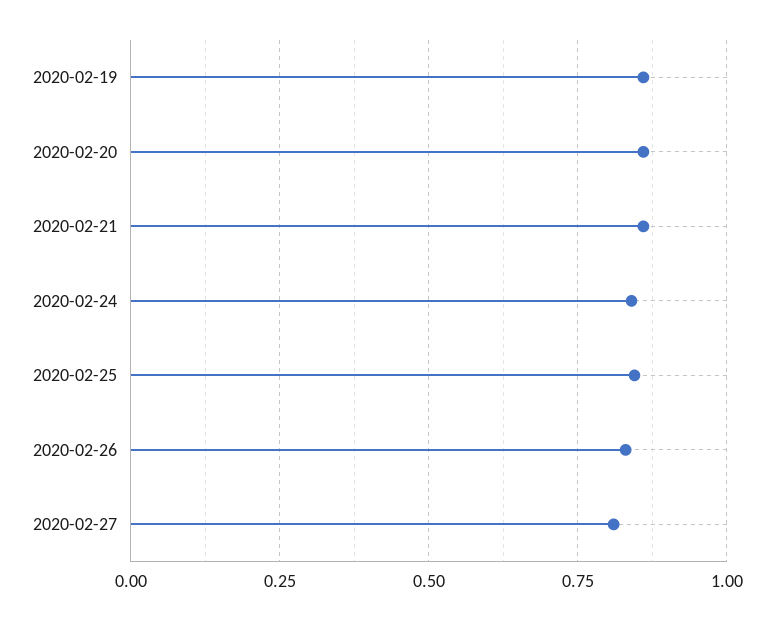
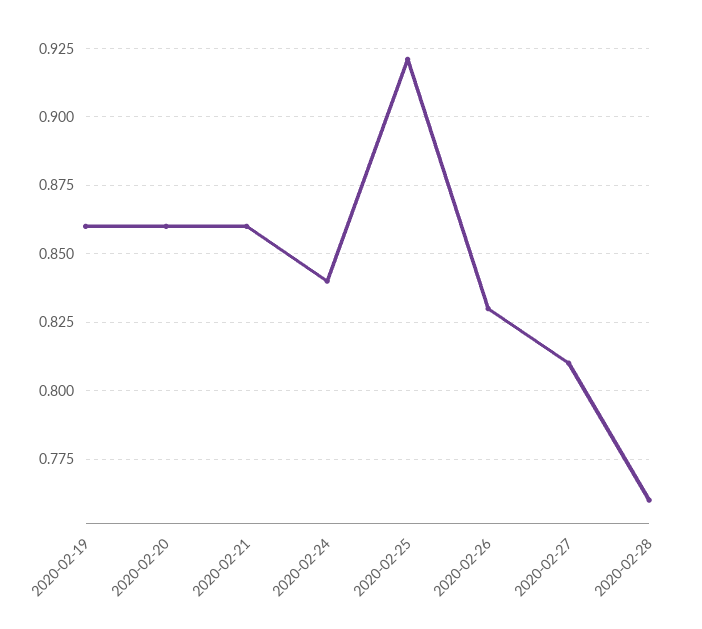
2020-02-25: 0.85 -> 0.92
2020-02-28: none -> 0.76

